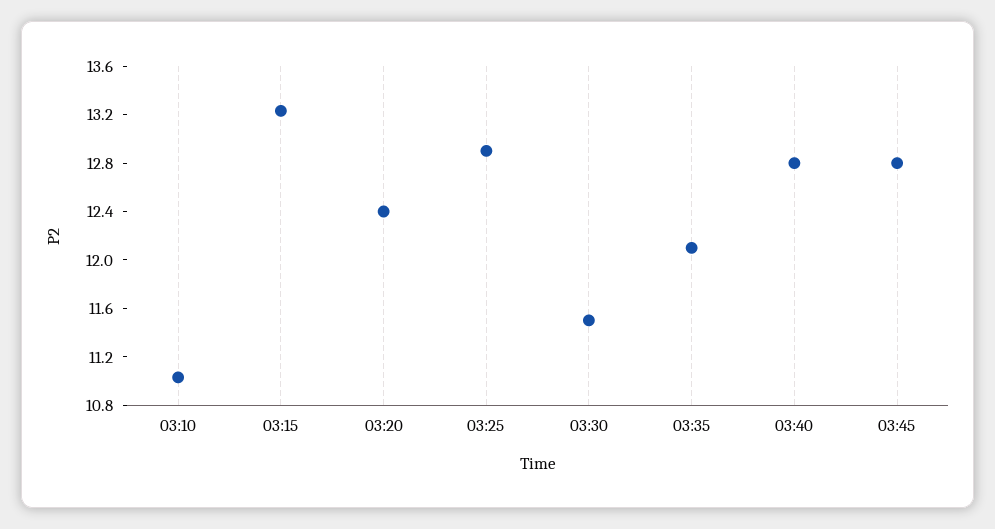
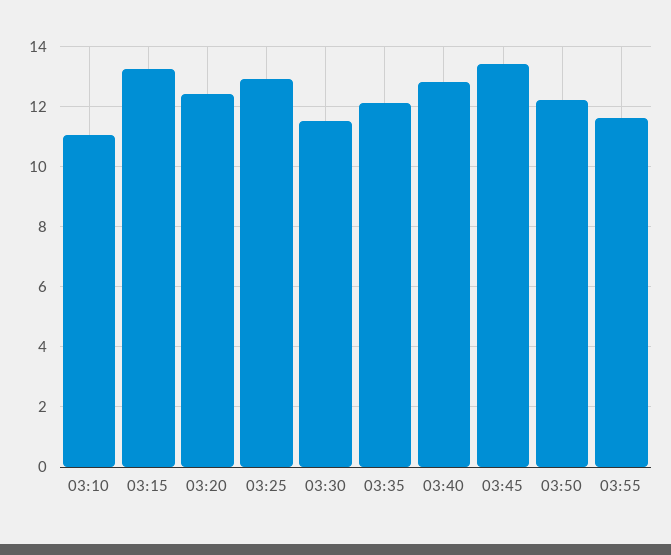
03:45: 12.8 -> 13.4
03:50: none -> 12.2
03:55: none -> 11.6

